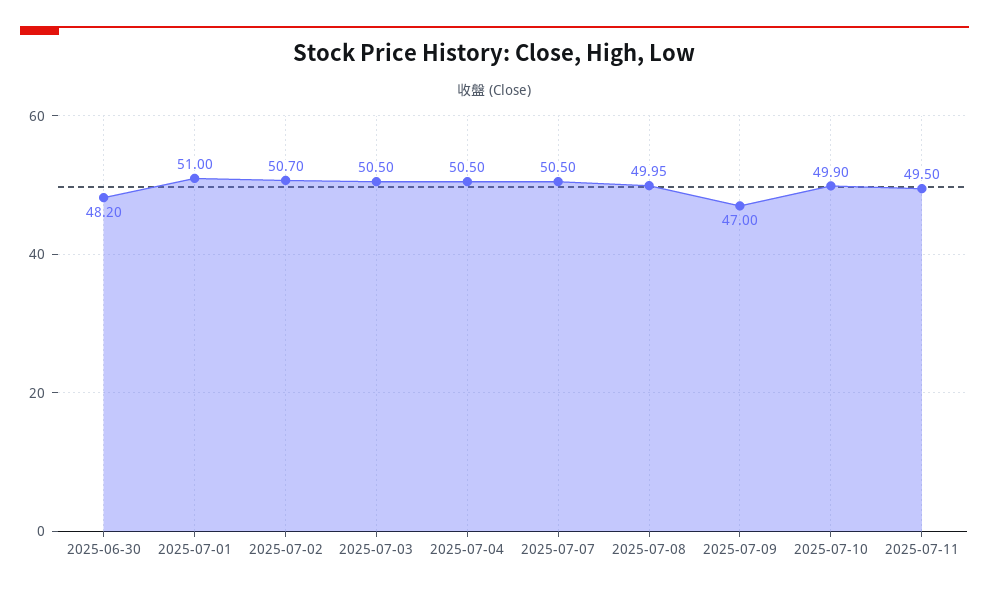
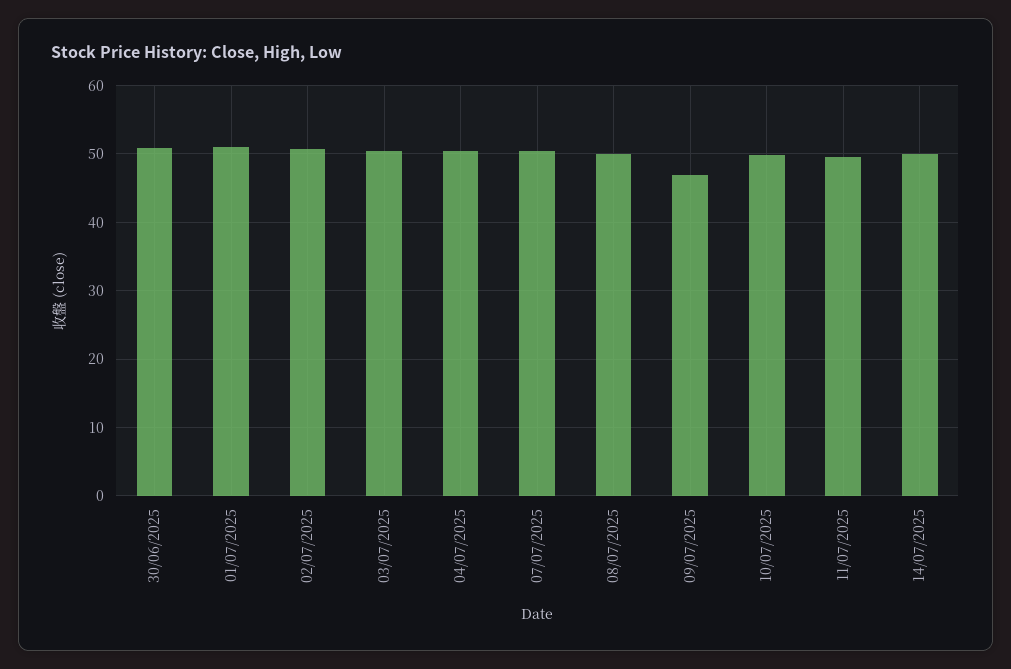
2025-06-30: 48.2 -> 51
14/07/2025: none -> 50

